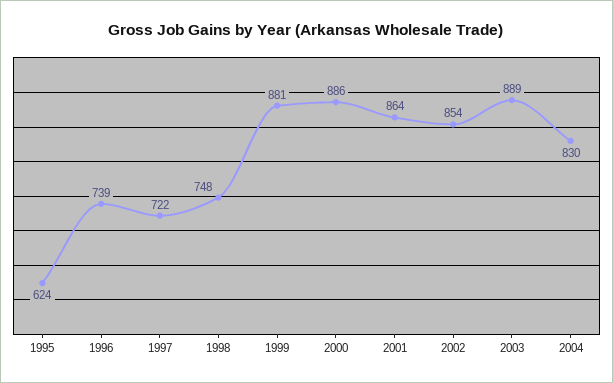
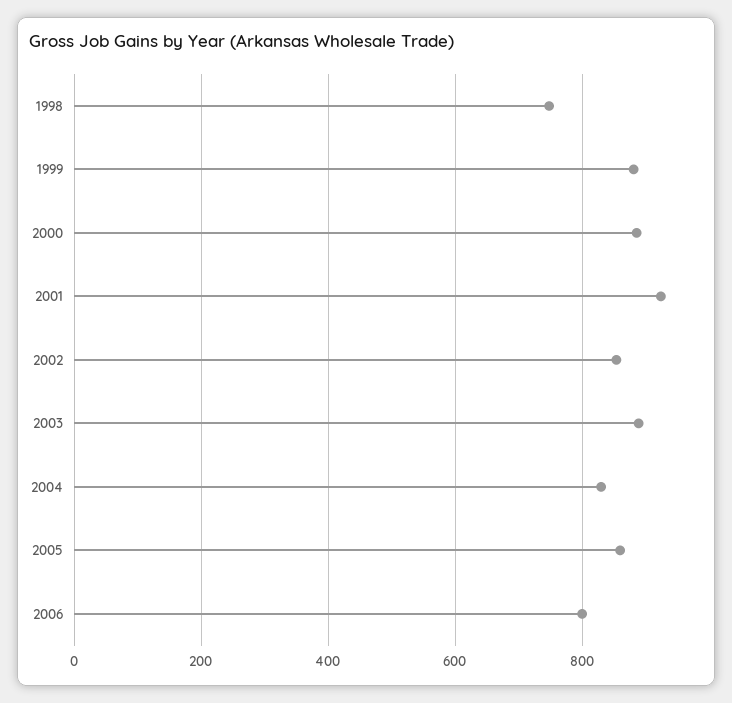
1995: 624 -> none
1996: 739 -> none
1997: 722 -> none
2001: 864 -> 920
2005: none -> 860
2006: none -> 800

